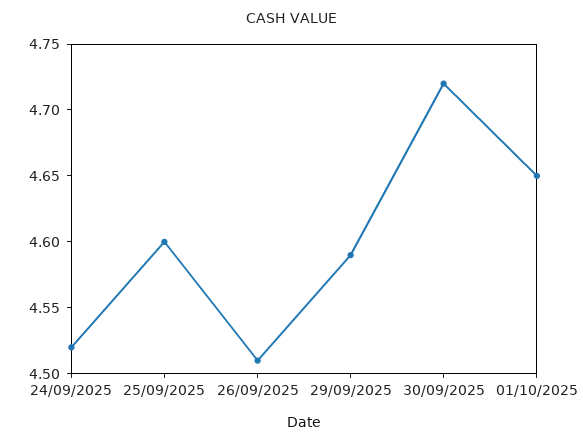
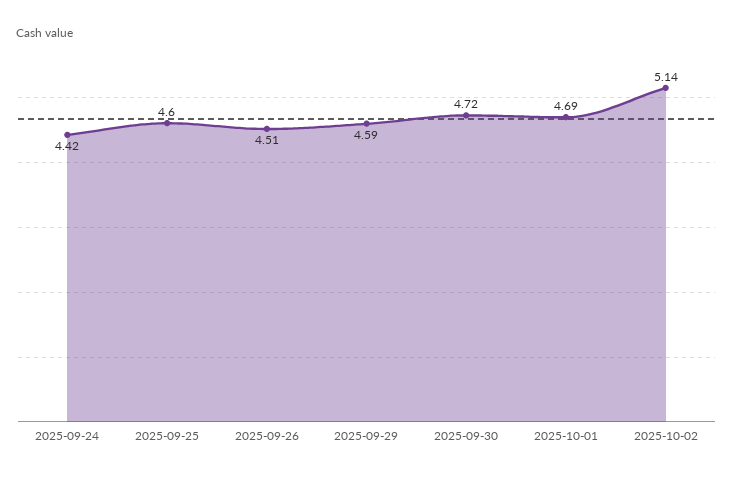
24/09/2025: 4.52 -> 4.42
01/10/2025: 4.65 -> 4.69
2025-10-02: none -> 5.14

